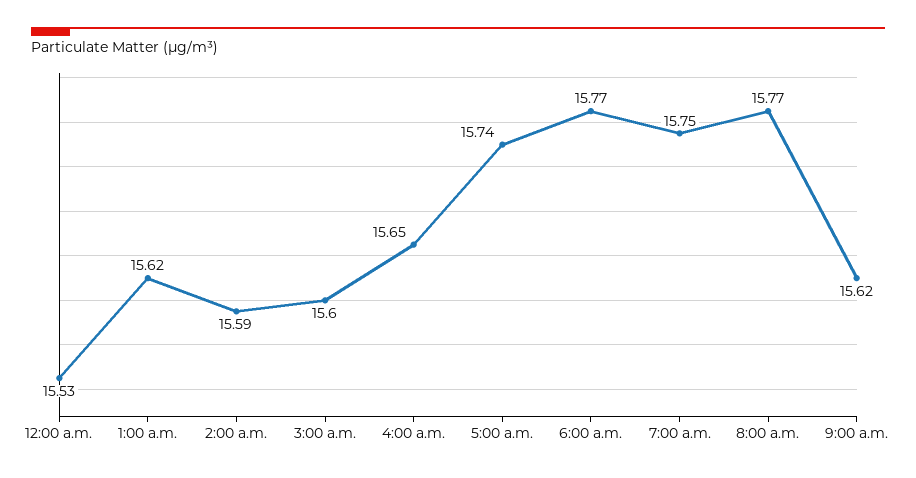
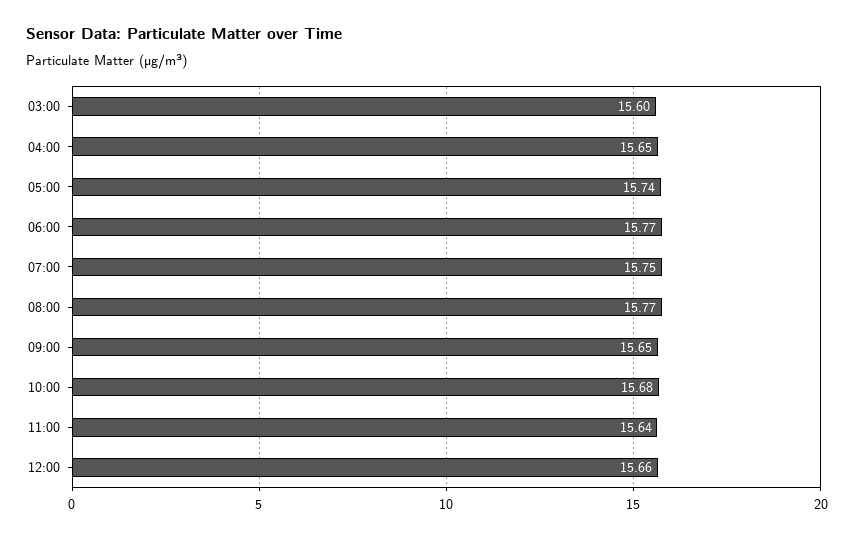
12:00 a.m.: 15.53 -> none
1:00 a.m.: 15.62 -> none
2:00 a.m.: 15.59 -> none
9:00 a.m.: 15.62 -> 15.65
10:00: none -> 15.68
11:00: none -> 15.64
12:00: none -> 15.66

